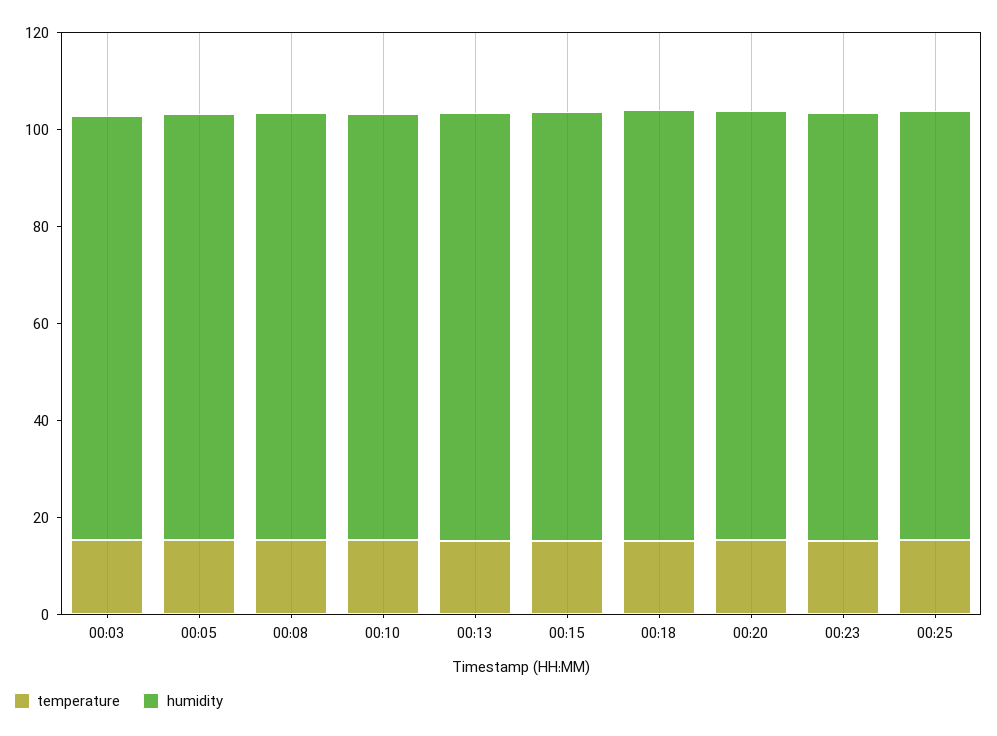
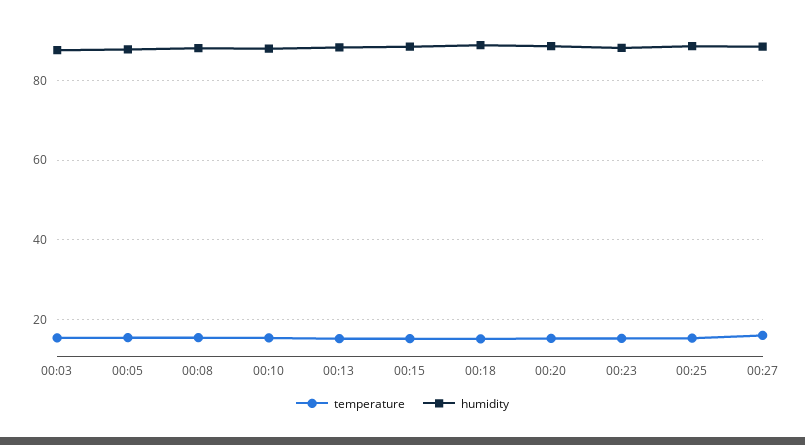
temperature, 00:27: none -> 16
humidity, 00:27: none -> 88

